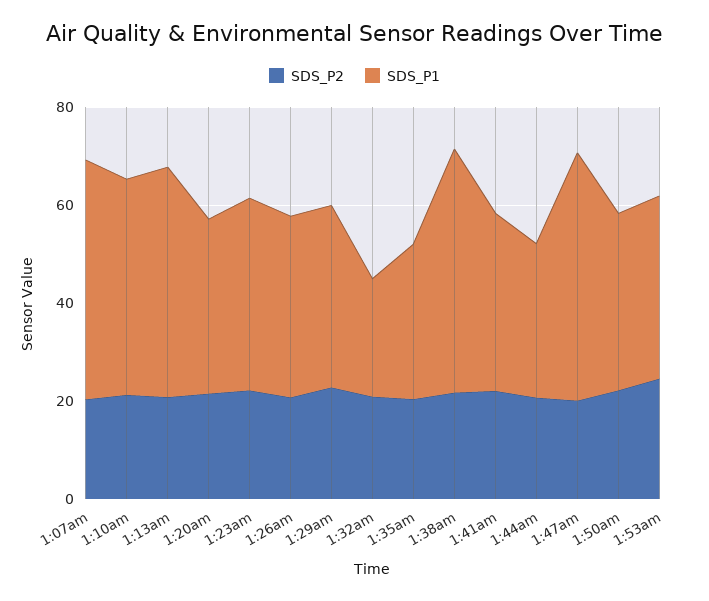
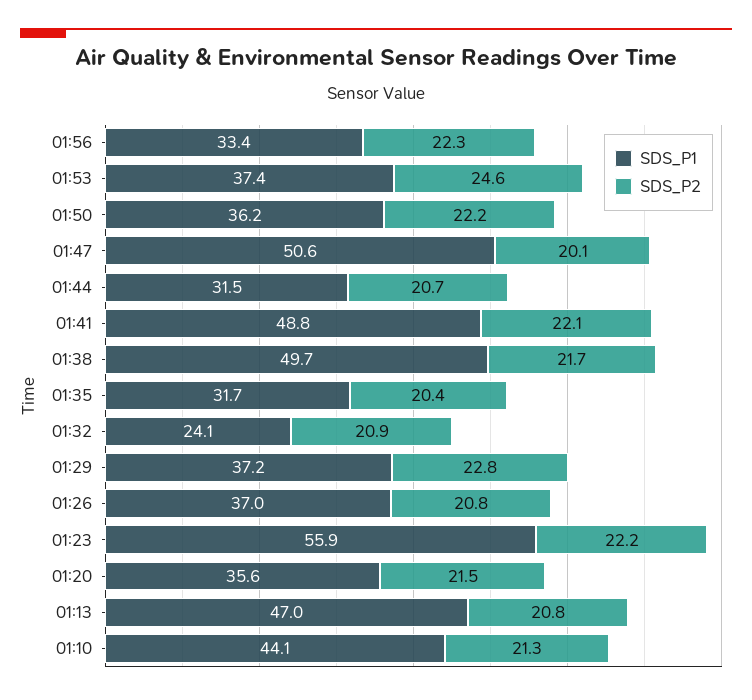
SDS_P2, 1:07am: 20 -> none
SDS_P1, 1:07am: 50 -> none
SDS_P1, 1:23am: 40 -> 55.9
SDS_P1, 1:41am: 35 -> 48.8
SDS_P1, 01:56: none -> 33.4
SDS_P2, 01:56: none -> 22.3

